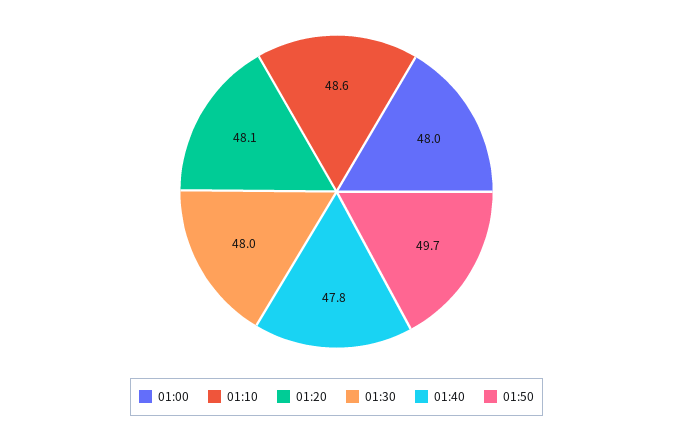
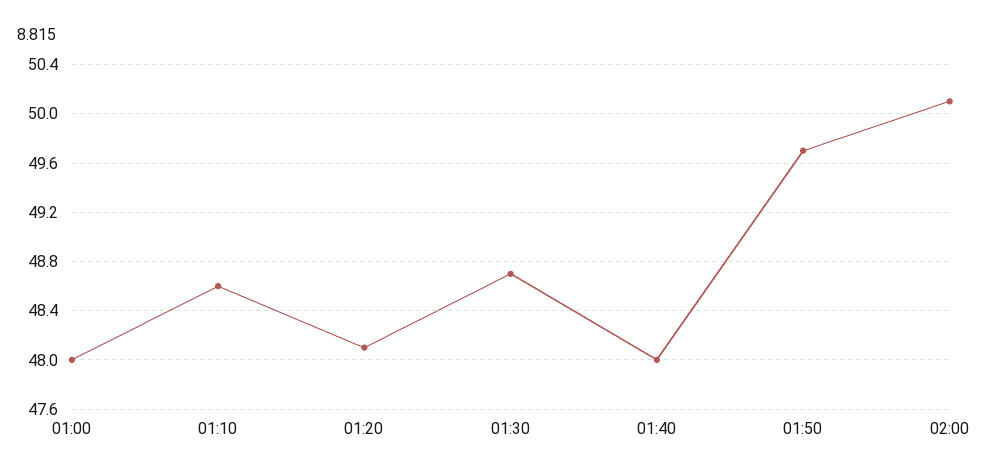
01:30: 48 -> 48.7
01:40: 47.8 -> 48
02:00: none -> 50.1

